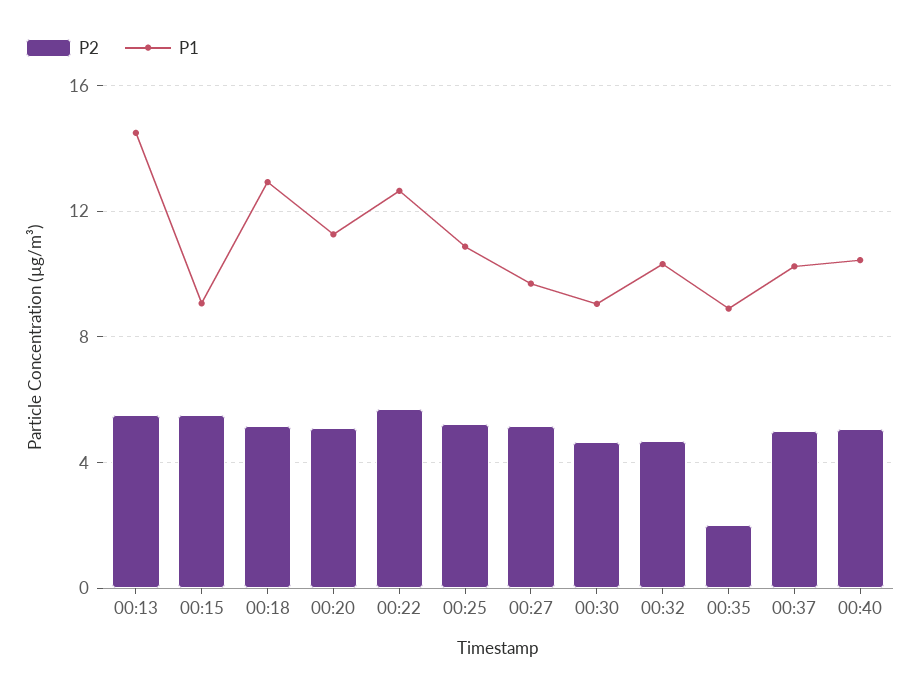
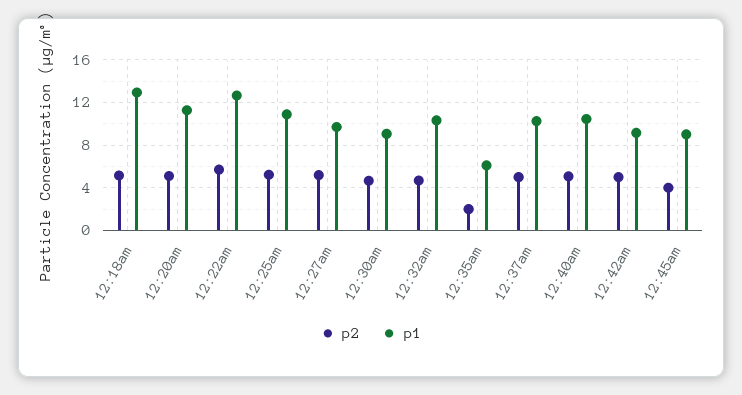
P2, 00:13: 5.5 -> none
P1, 00:13: 14.5 -> none
P2, 00:15: 5.5 -> none
P1, 00:15: 9 -> none
P1, 00:35: 9 -> 6
P2, 12:42am: none -> 5
P1, 12:42am: none -> 9
P2, 12:45am: none -> 4
P1, 12:45am: none -> 9

